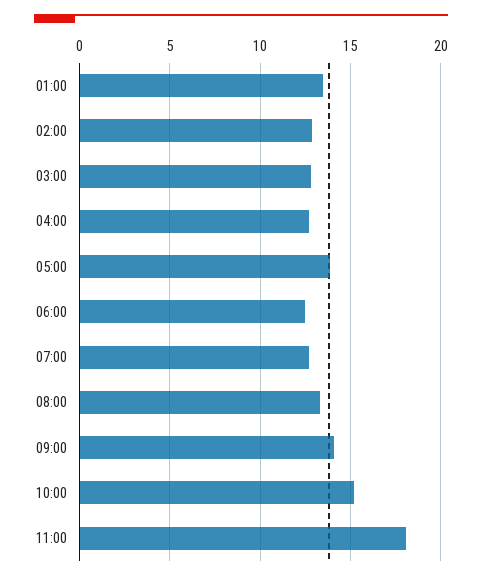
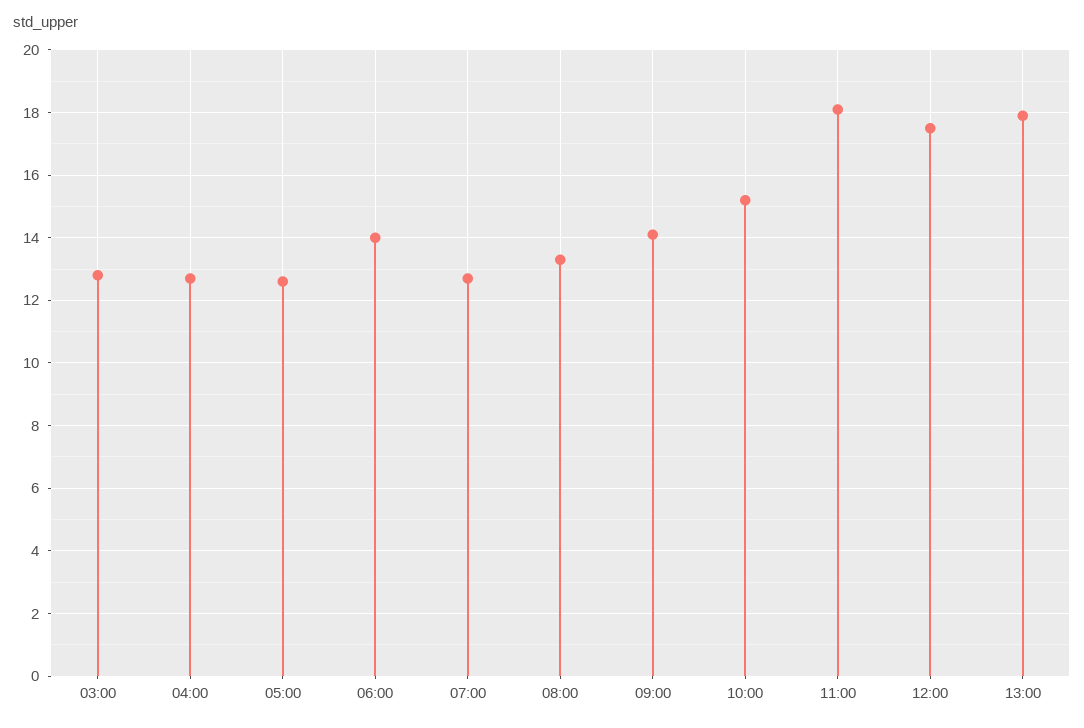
01:00: 13.5 -> none
02:00: 13 -> none
05:00: 14 -> 12.5
06:00: 12.5 -> 14
12:00: none -> 17.5
13:00: none -> 18

